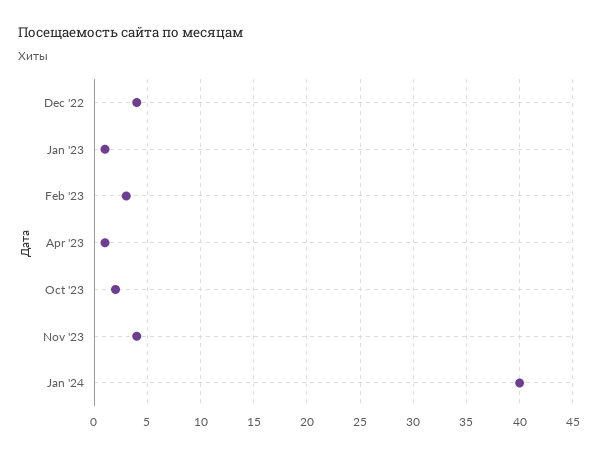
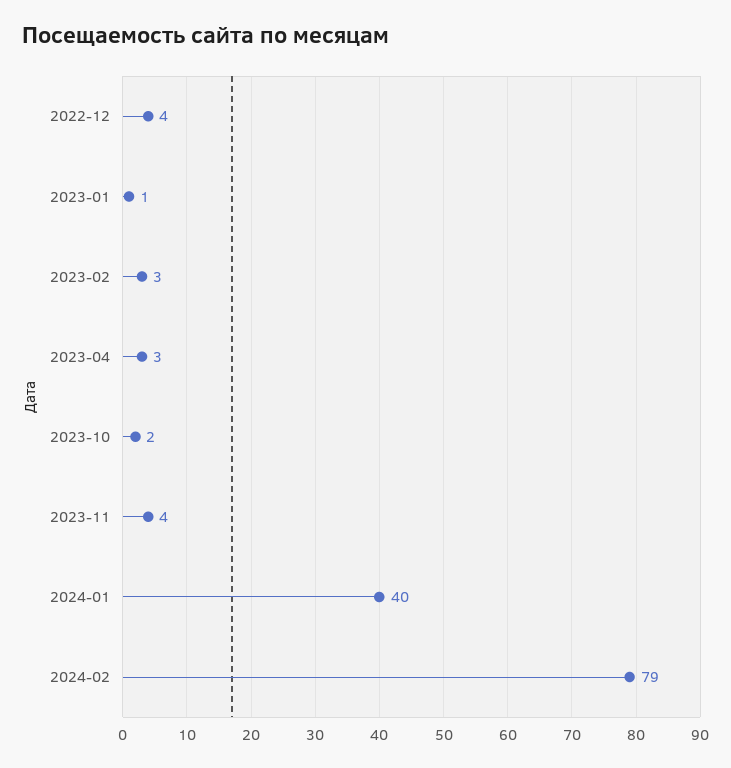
Apr '23: 1 -> 3
2024-02: none -> 79

